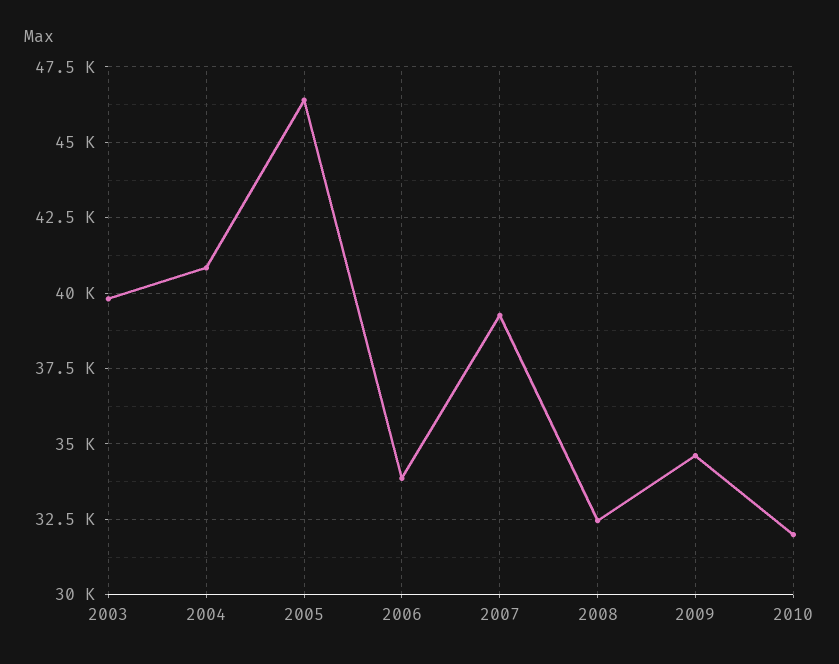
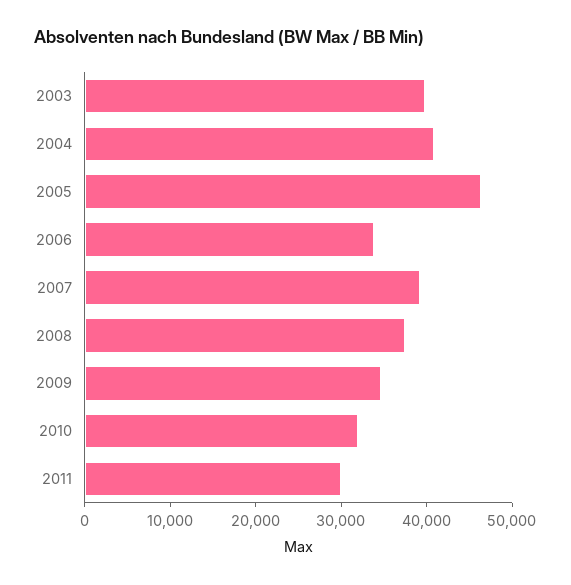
2008: 32500 -> 38000
2011: none -> 30000

